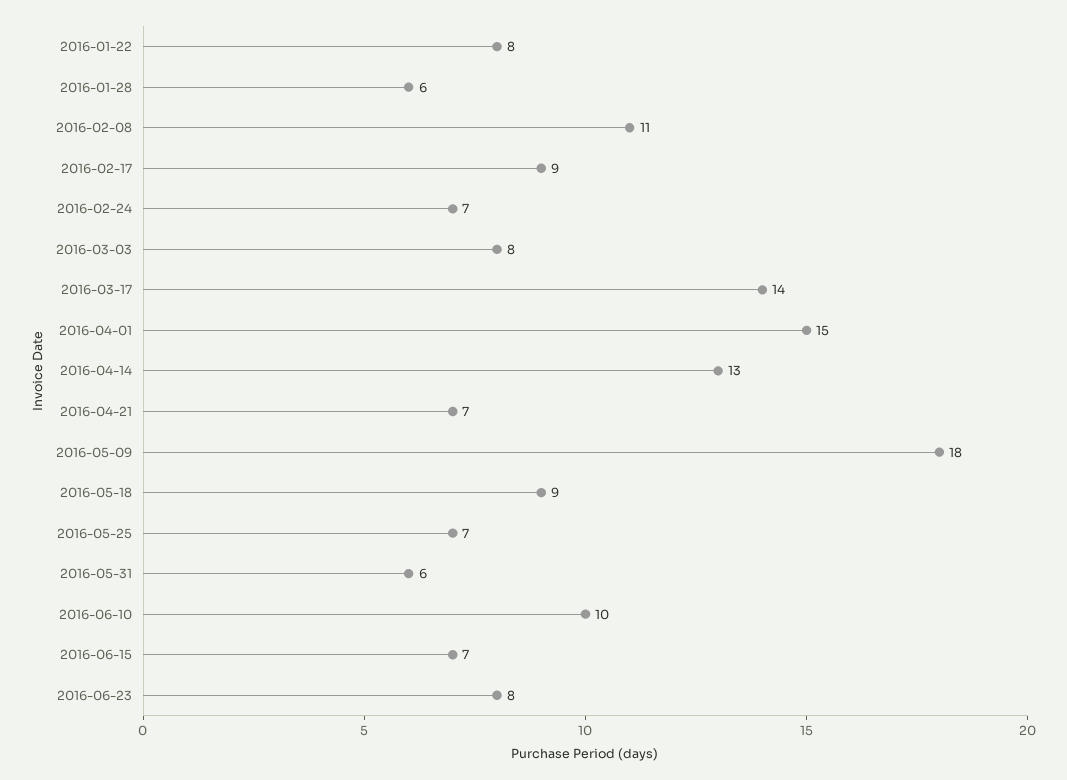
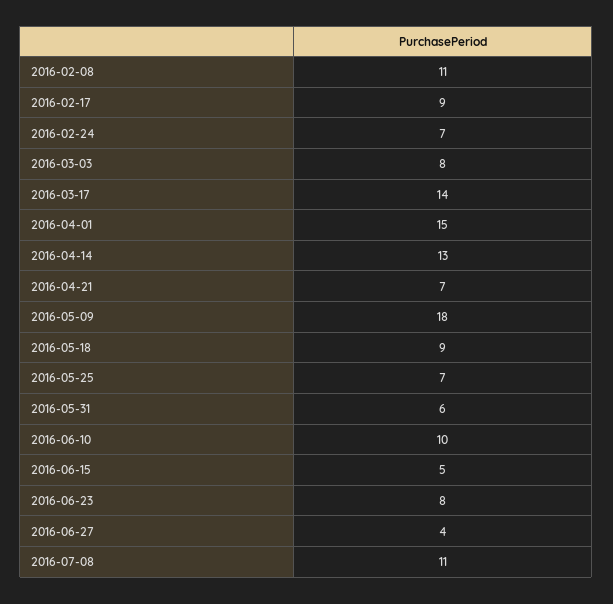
2016-01-22: 8 -> none
2016-01-28: 6 -> none
2016-06-15: 7 -> 5
2016-06-27: none -> 4
2016-07-08: none -> 11

